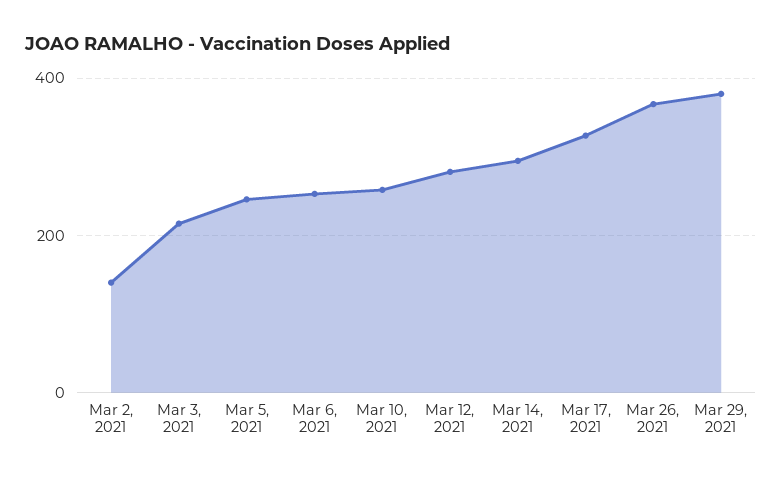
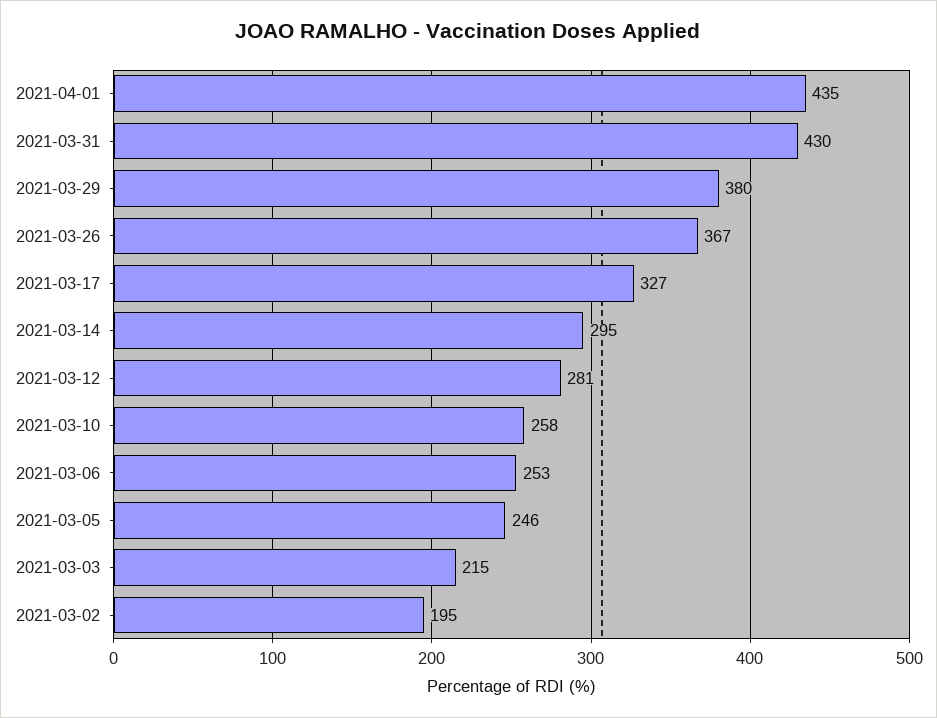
Mar 2, 2021: 140 -> 195
2021-04-01: none -> 435
2021-03-31: none -> 430

